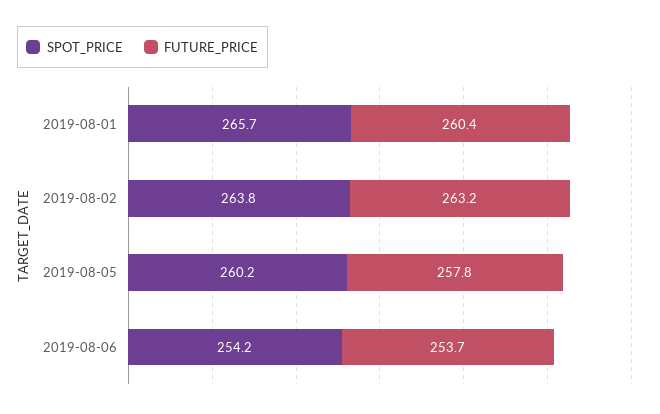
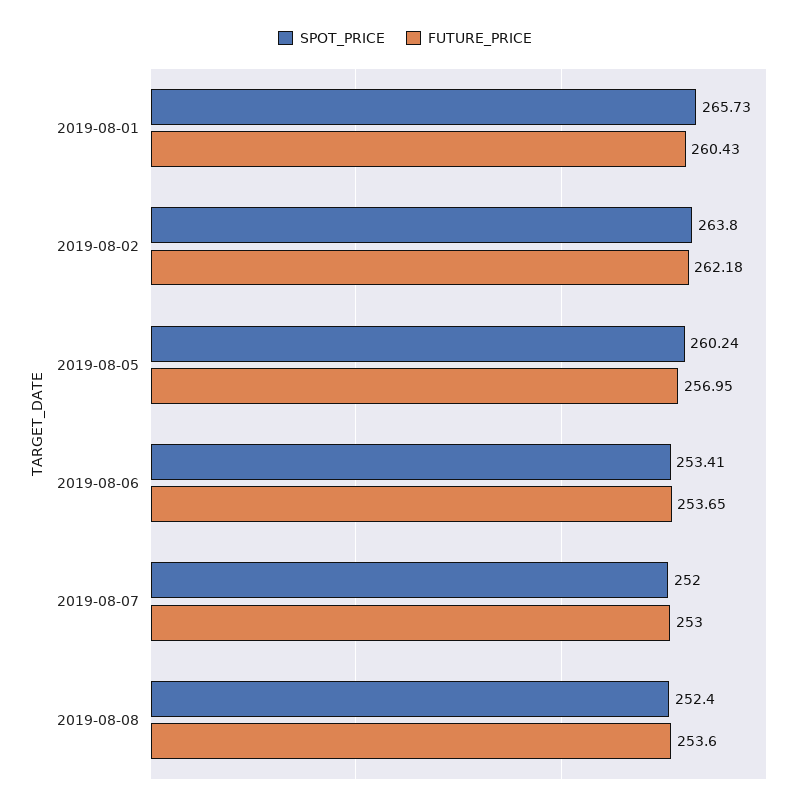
FUTURE_PRICE, 2019-08-02: 263.2 -> 262.18
FUTURE_PRICE, 2019-08-05: 257.8 -> 256.95
SPOT_PRICE, 2019-08-06: 254.2 -> 253.41
SPOT_PRICE, 2019-08-07: none -> 252
FUTURE_PRICE, 2019-08-07: none -> 253
SPOT_PRICE, 2019-08-08: none -> 252.4
FUTURE_PRICE, 2019-08-08: none -> 253.6

